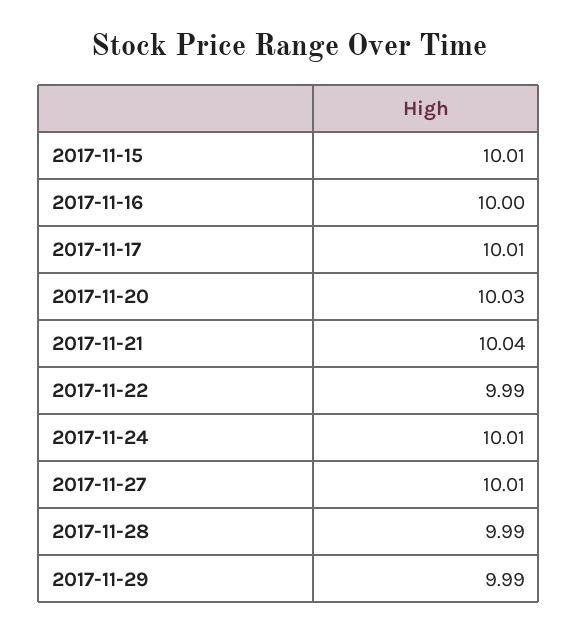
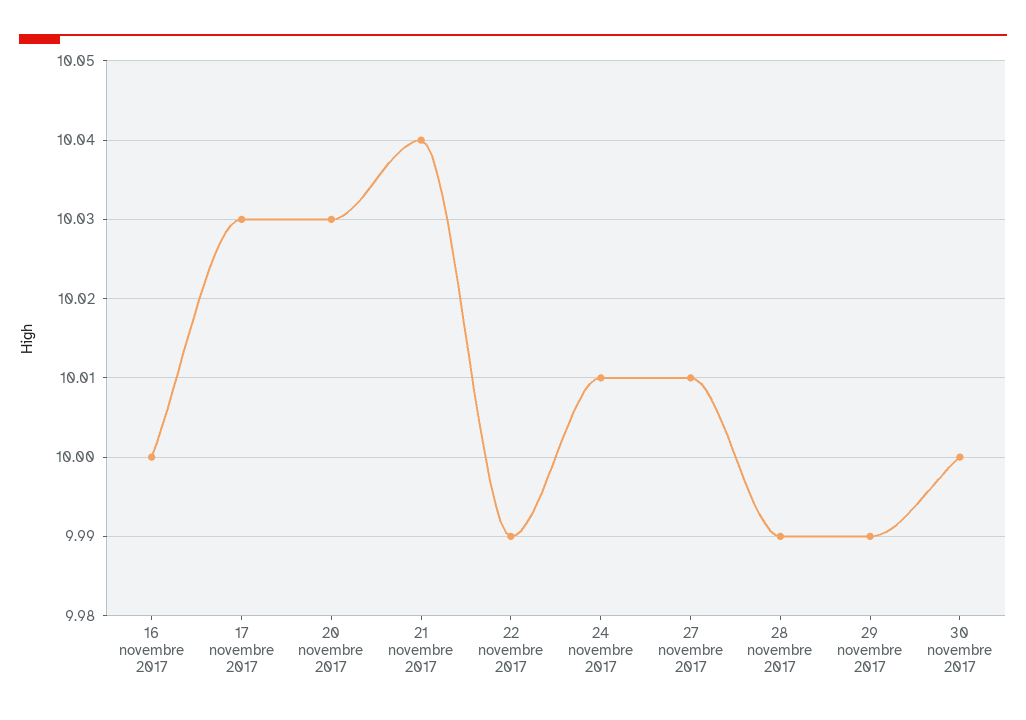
2017-11-15: 10.01 -> none
2017-11-17: 10.01 -> 10.03
30 novembre 2017: none -> 10

